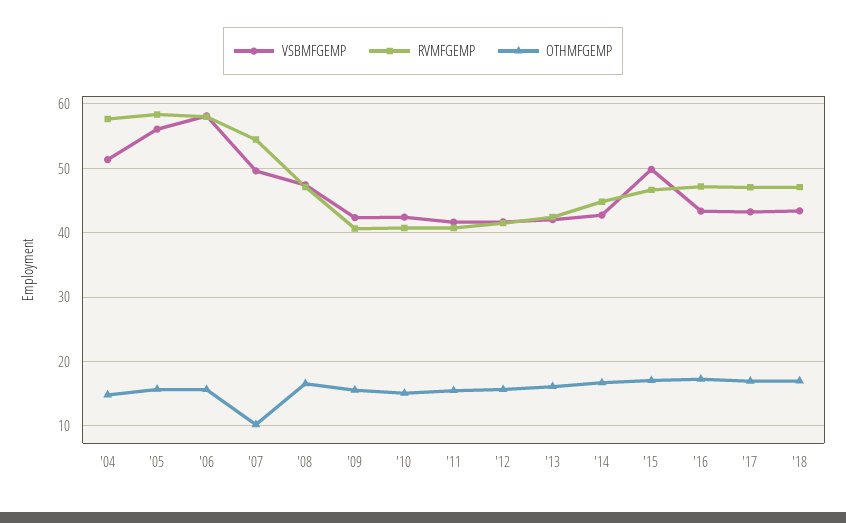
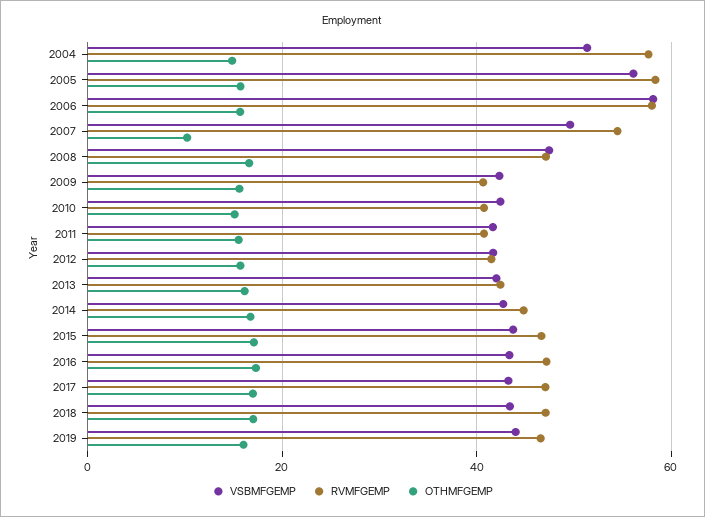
VSBMFGEMP, '15: 50 -> 44
VSBMFGEMP, 2019: none -> 44
RVMFGEMP, 2019: none -> 46
OTHMFGEMP, 2019: none -> 16

